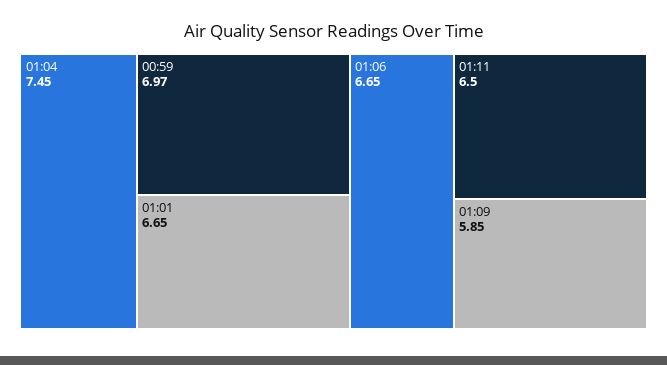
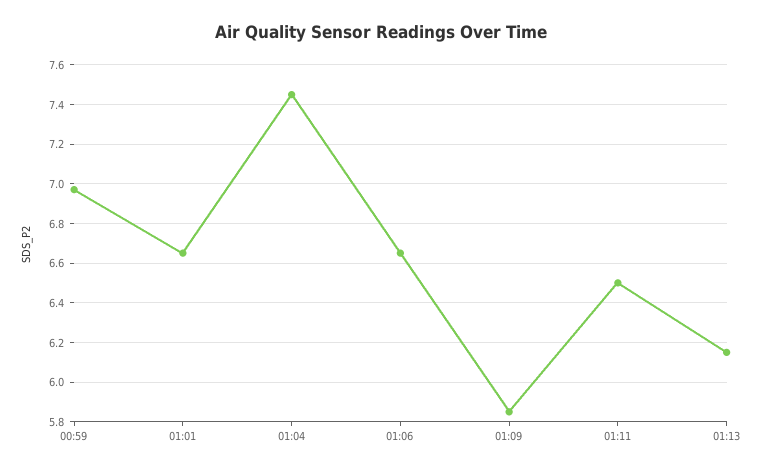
01:13: none -> 6.15

